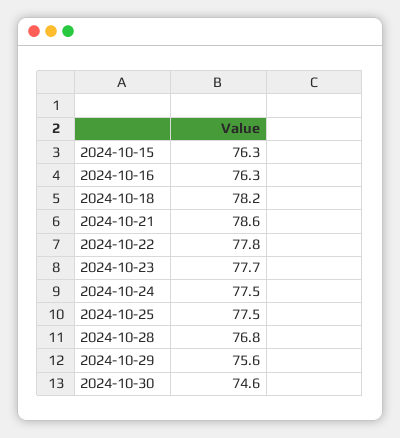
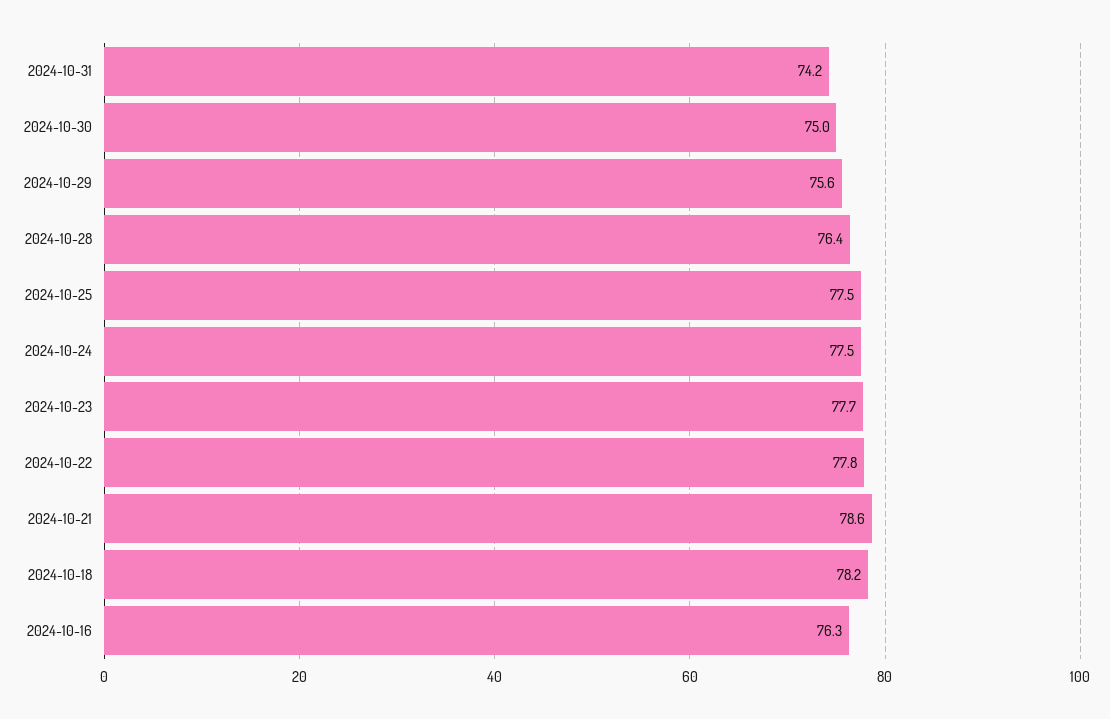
2024-10-15: 76.3 -> none
2024-10-28: 76.8 -> 76.4
2024-10-30: 74.6 -> 75
2024-10-31: none -> 74.2

